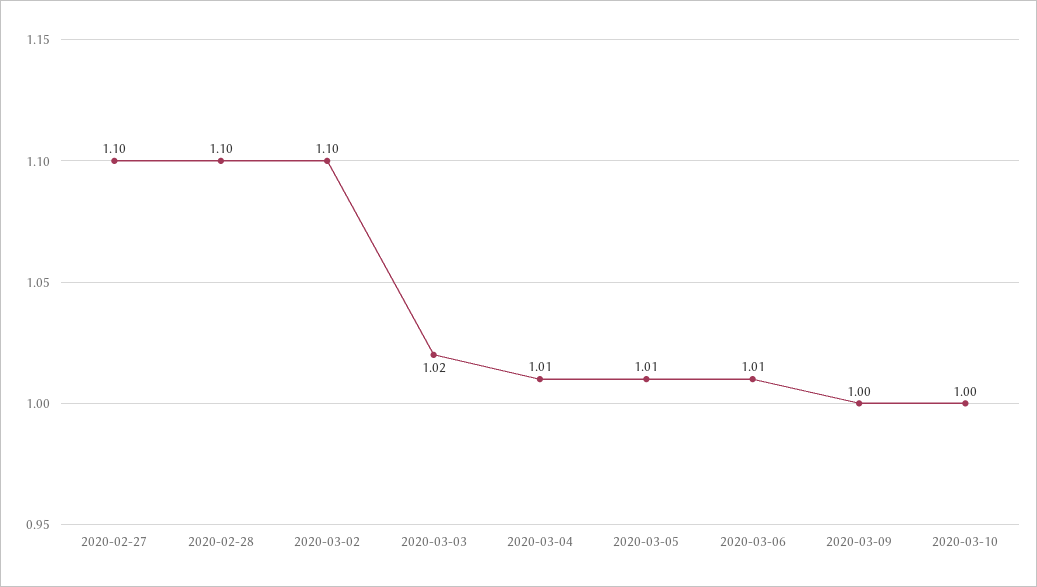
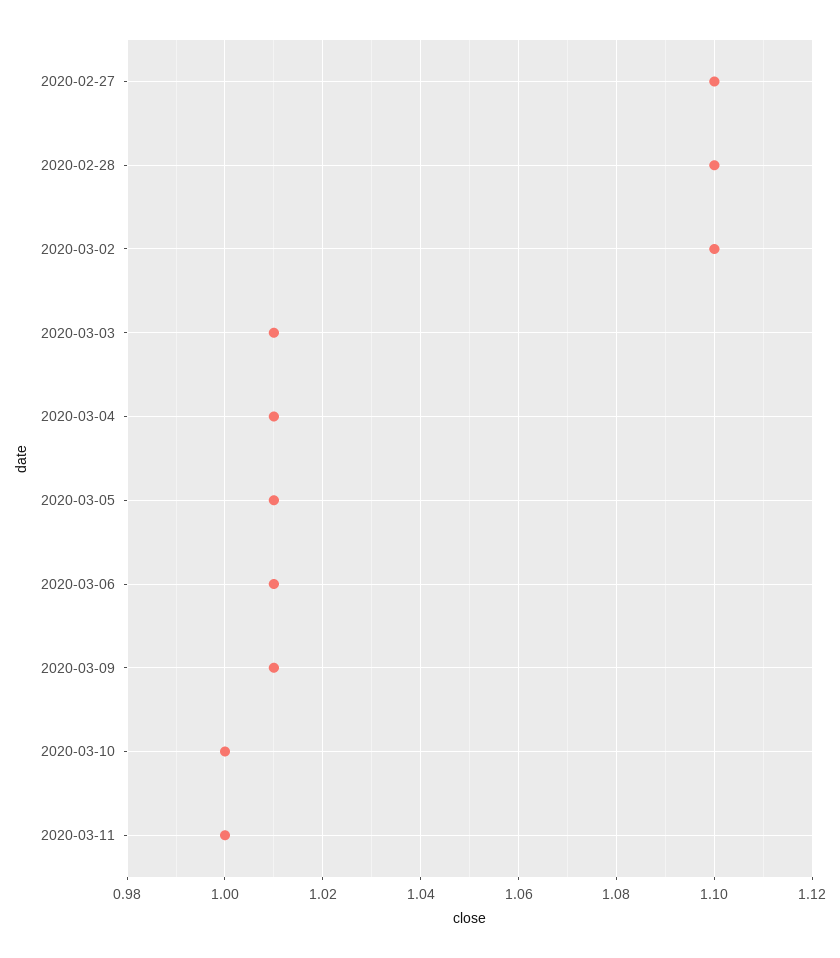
2020-03-03: 1.02 -> 1.01
2020-03-09: 1 -> 1.01
2020-03-11: none -> 1

